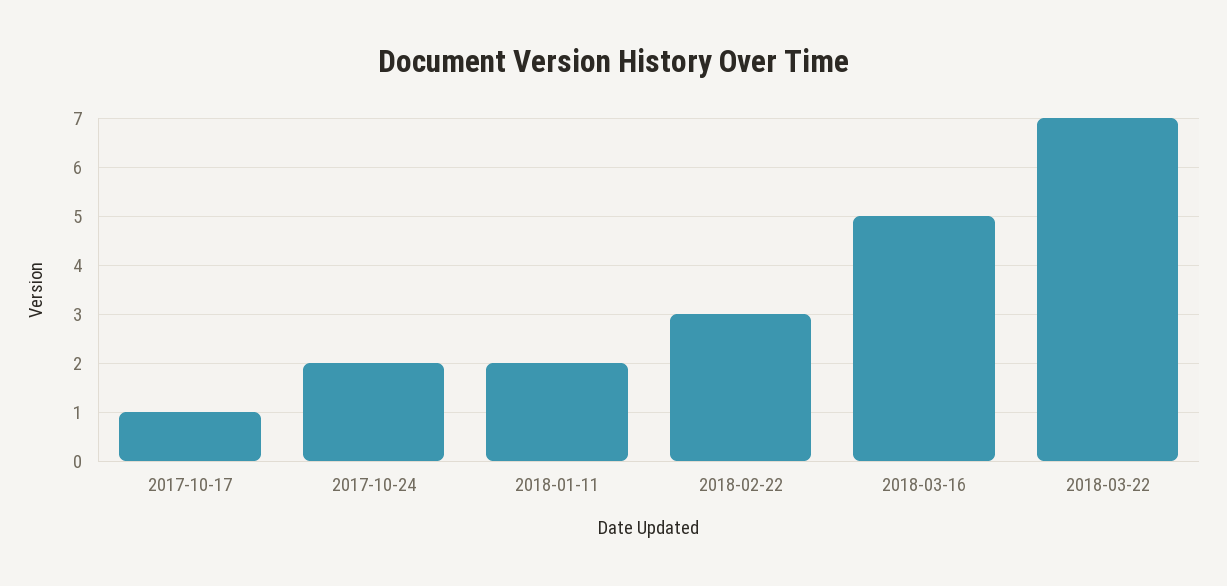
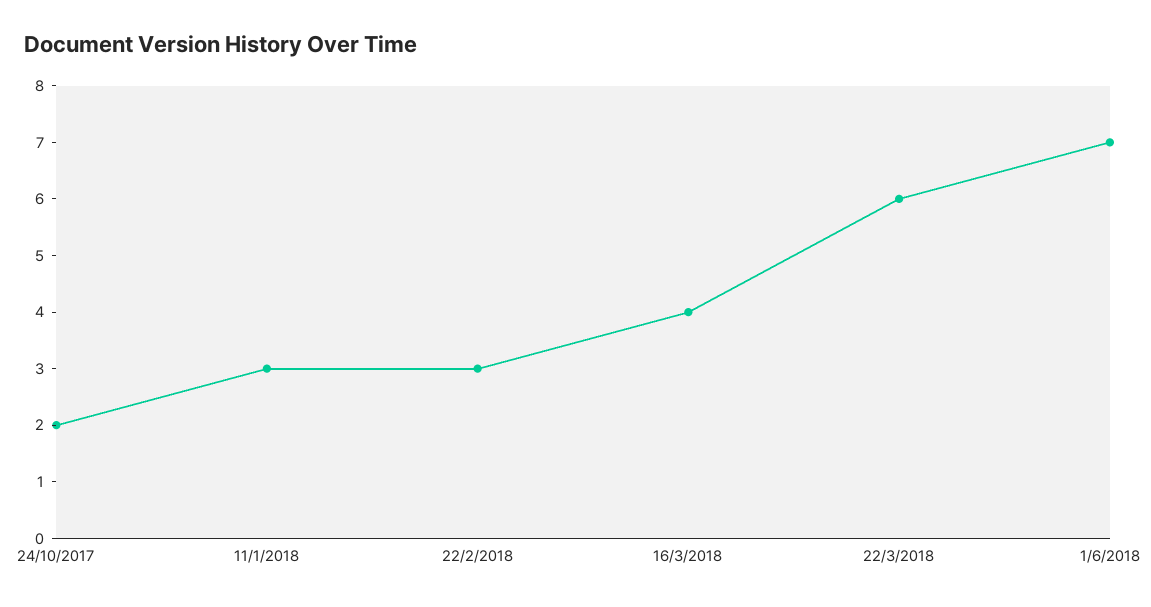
2017-10-17: 1 -> none
2018-01-11: 2 -> 3
2018-03-16: 5 -> 4
2018-03-22: 7 -> 6
1/6/2018: none -> 7

